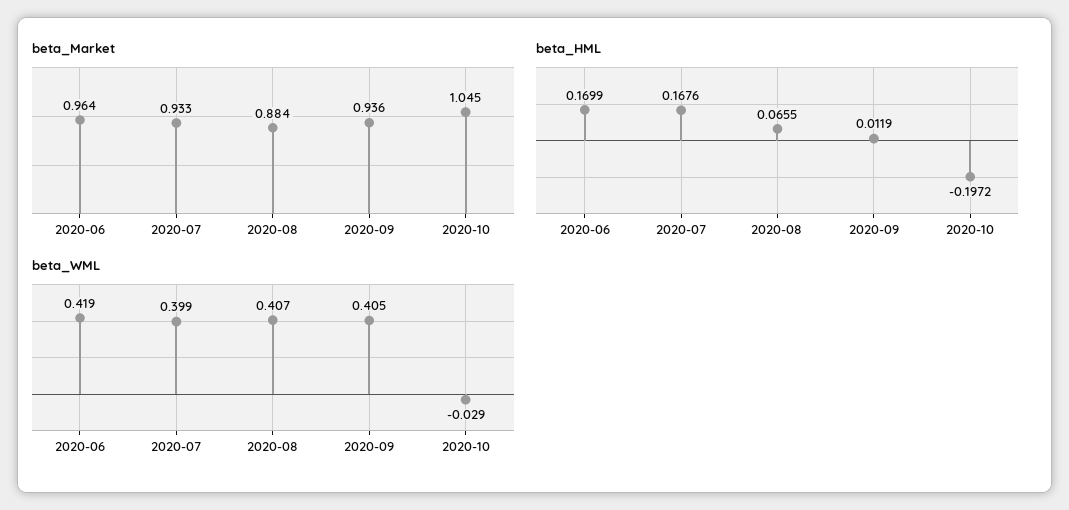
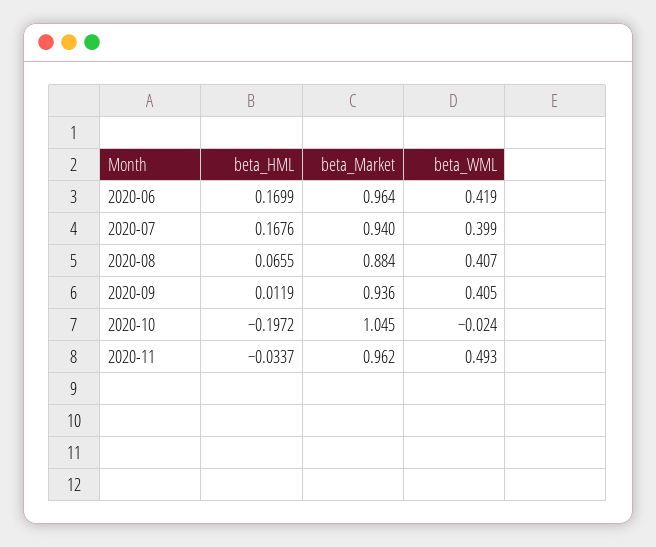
beta_Market, 2020-07: 0.933 -> 0.94
beta_WML, 2020-10: -0.029 -> -0.024
beta_HML, 2020-11: none -> -0.0337
beta_Market, 2020-11: none -> 0.962
beta_WML, 2020-11: none -> 0.493

